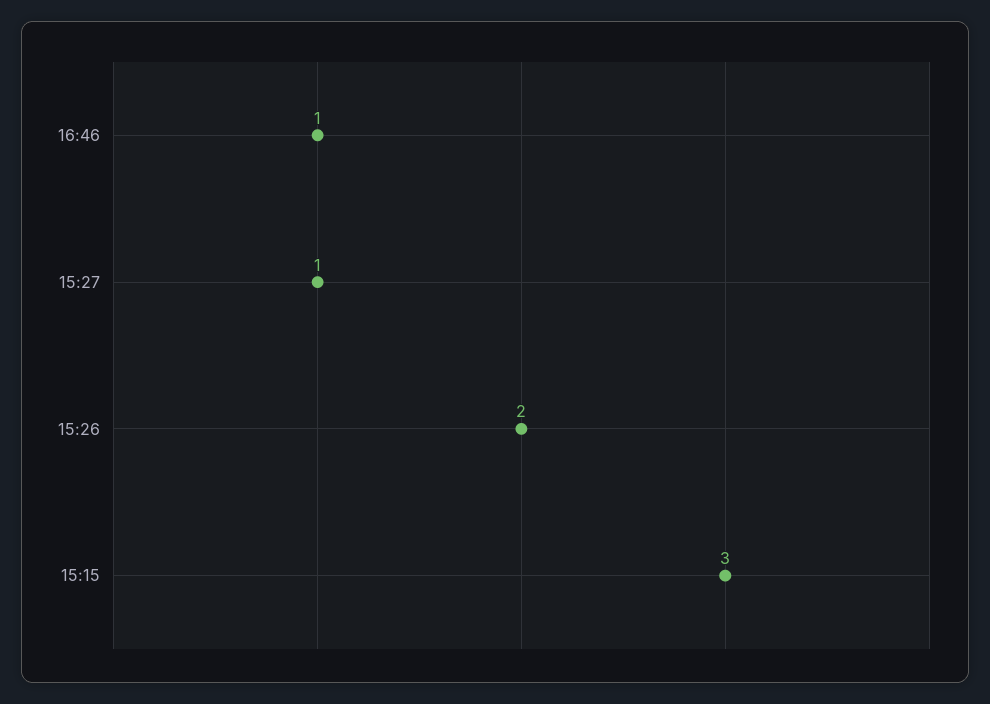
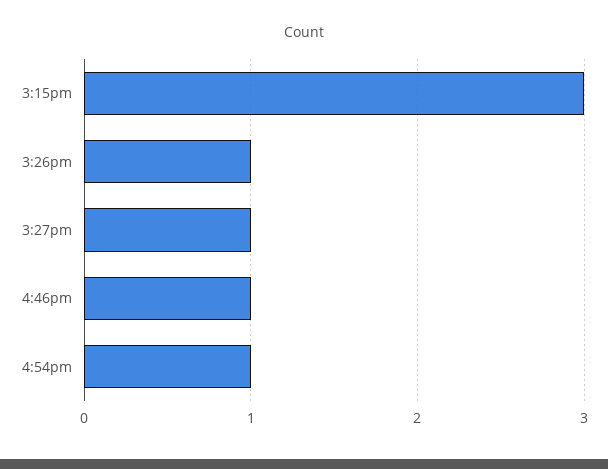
15:26: 2 -> 1
4:54pm: none -> 1

